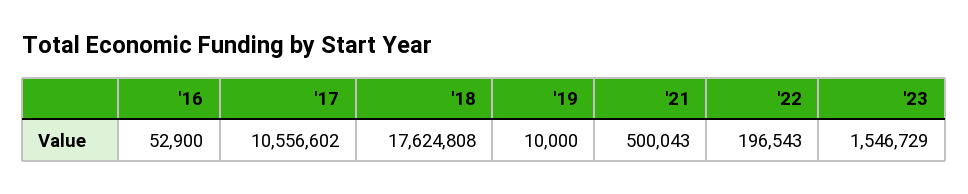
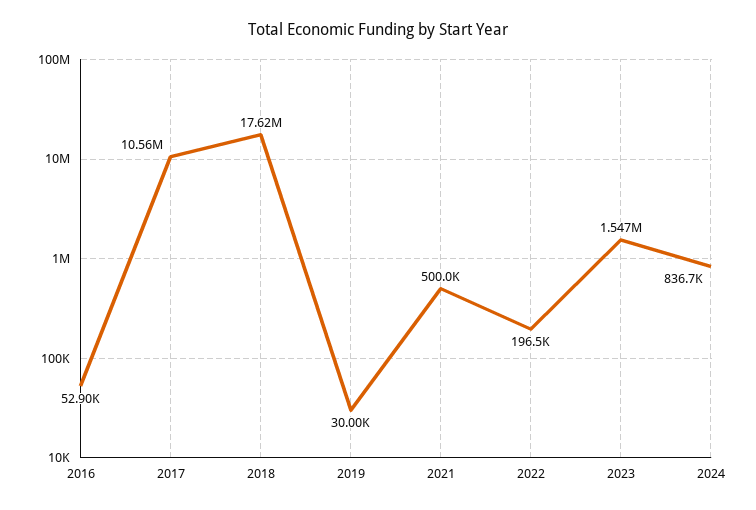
'19: 10000 -> 30000
2024: none -> 836700

